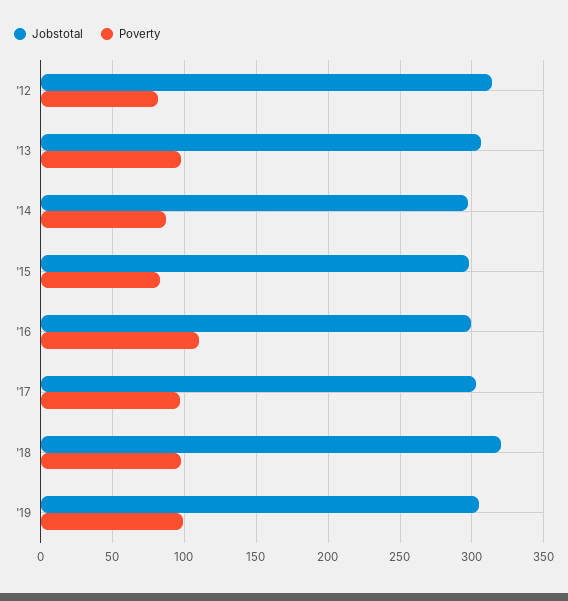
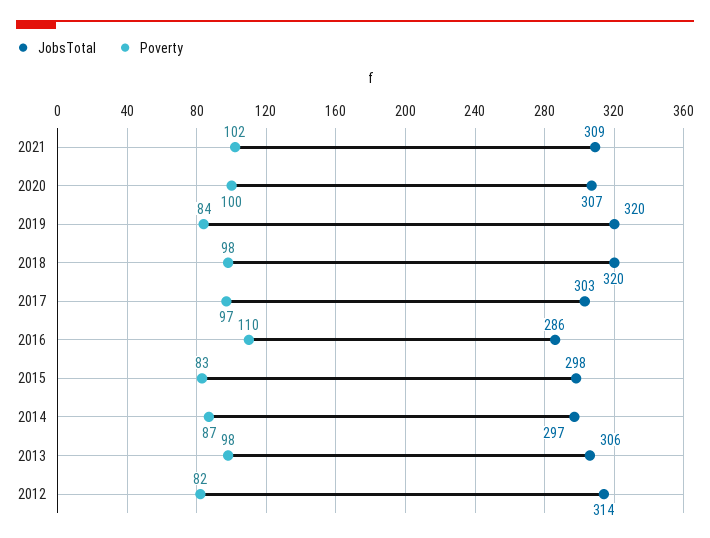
Jobstotal, '16: 300 -> 286
Jobstotal, '19: 305 -> 320
Poverty, '19: 100 -> 84
Jobstotal, 2021: none -> 309
Poverty, 2021: none -> 102
Jobstotal, 2020: none -> 307
Poverty, 2020: none -> 100

